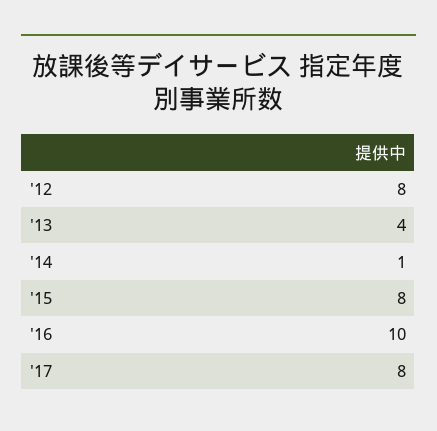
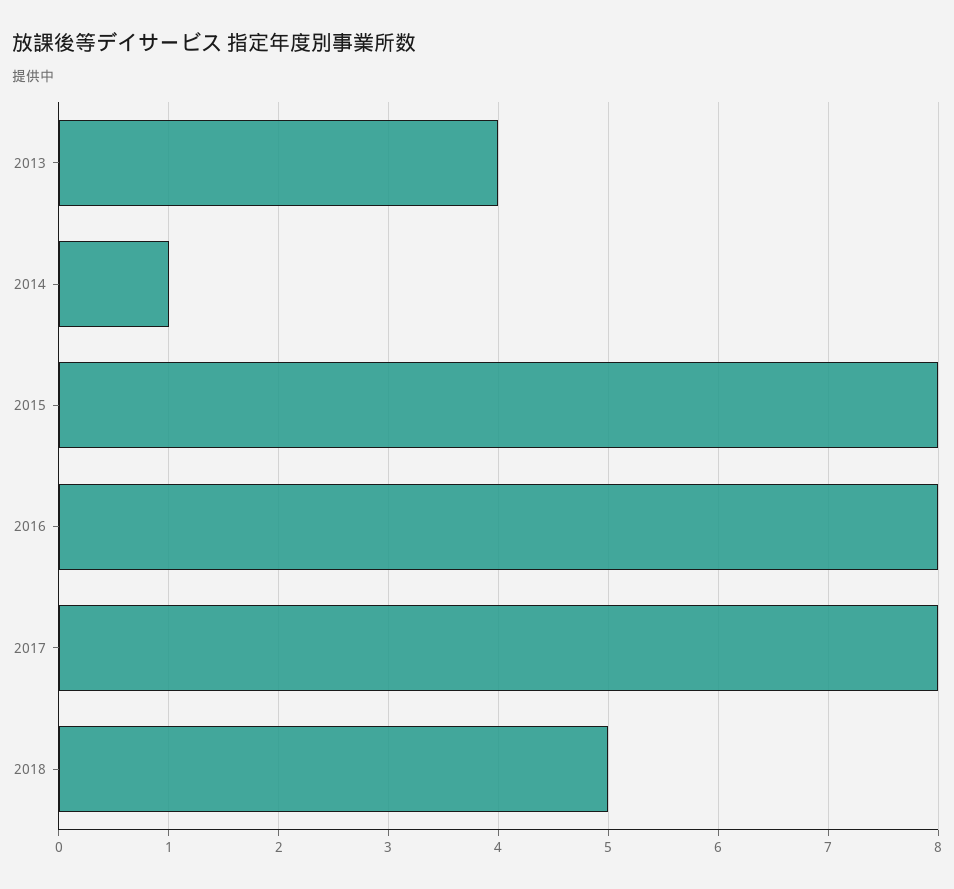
'12: 8 -> none
'16: 10 -> 8
2018: none -> 5

